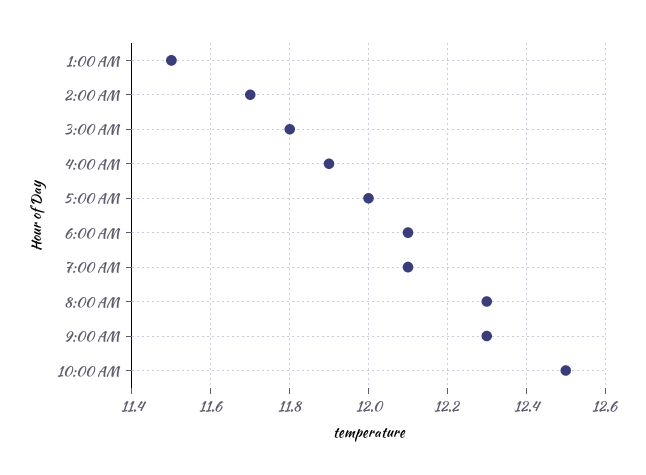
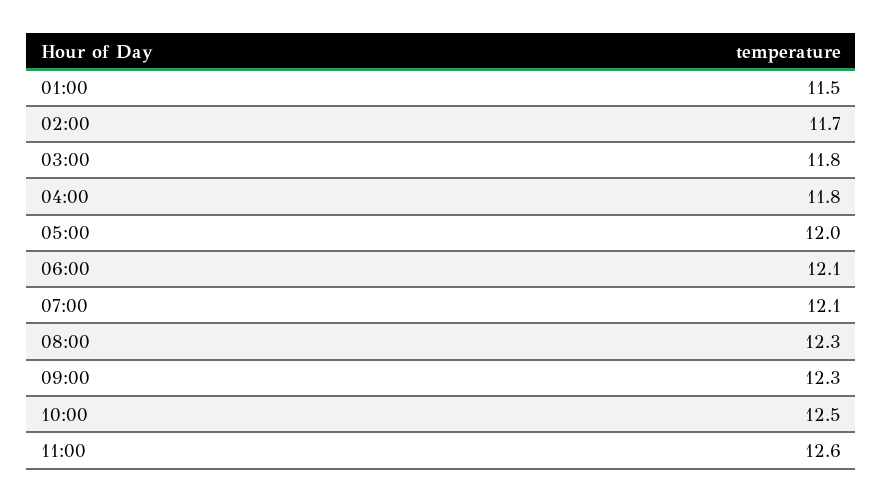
4:00 AM: 11.9 -> 11.8
11:00: none -> 12.6

